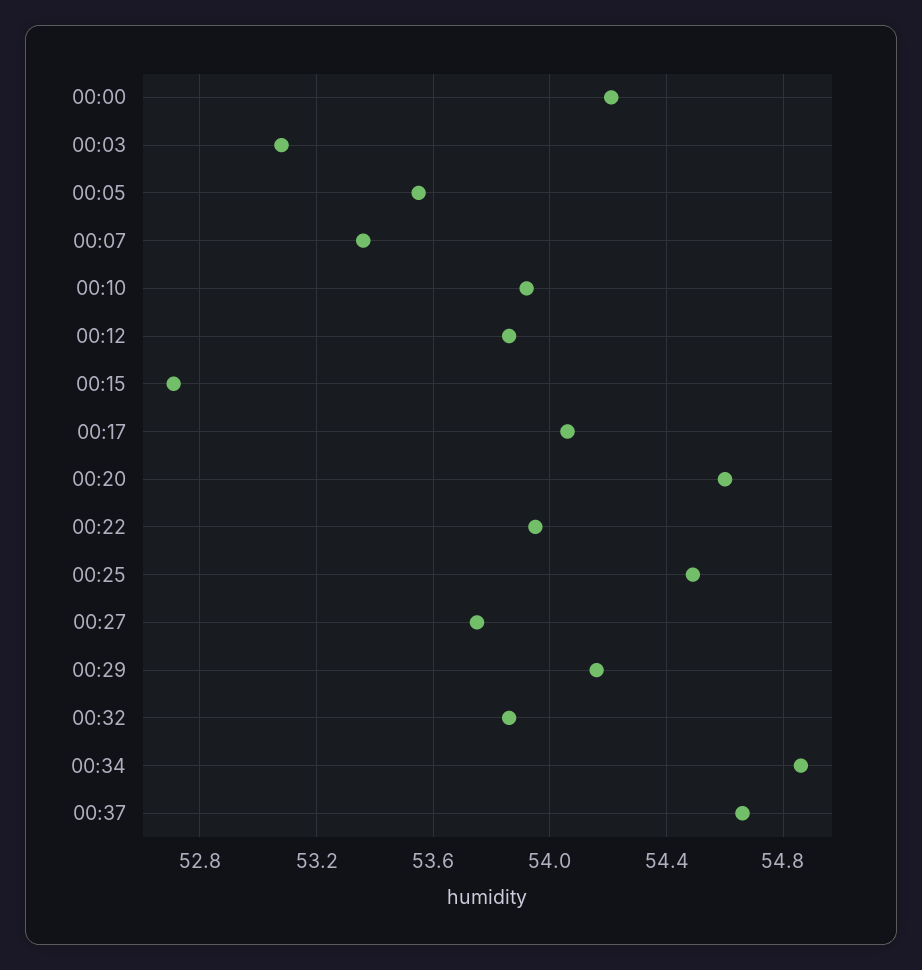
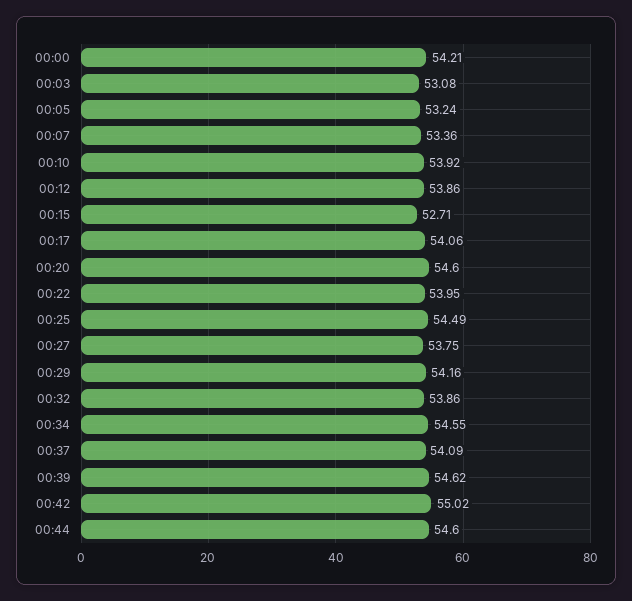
00:05: 53.55 -> 53.24
00:34: 54.85 -> 54.55
00:37: 54.65 -> 54.09
00:39: none -> 54.62
00:42: none -> 55.02
00:44: none -> 54.6

